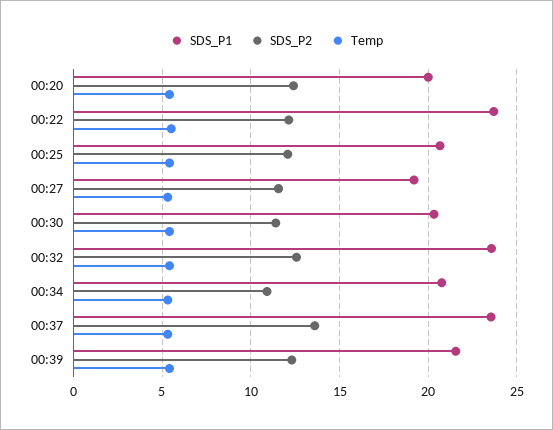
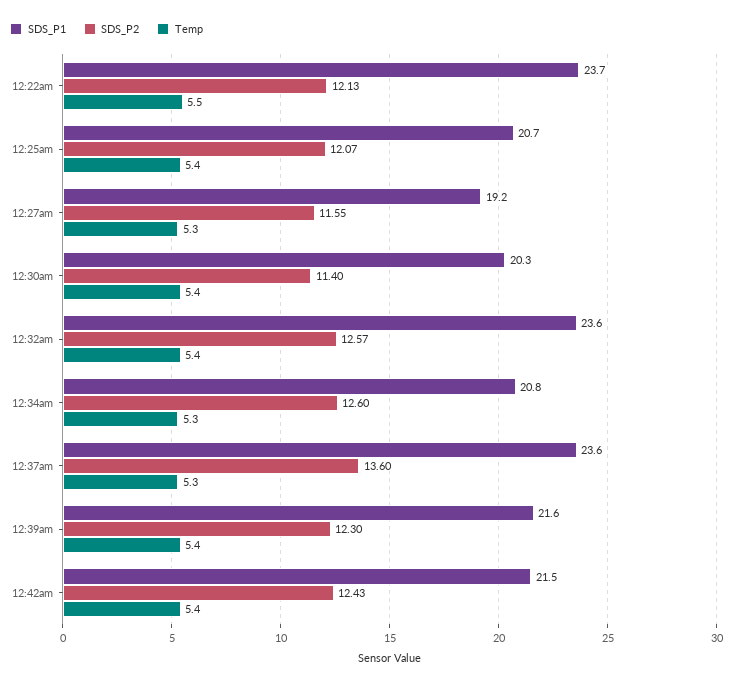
SDS_P1, 00:20: 20 -> none
SDS_P2, 00:20: 12.5 -> none
Temp, 00:20: 5.5 -> none
SDS_P2, 00:34: 11 -> 12.6
SDS_P1, 12:42am: none -> 21.5
SDS_P2, 12:42am: none -> 12.43
Temp, 12:42am: none -> 5.4

